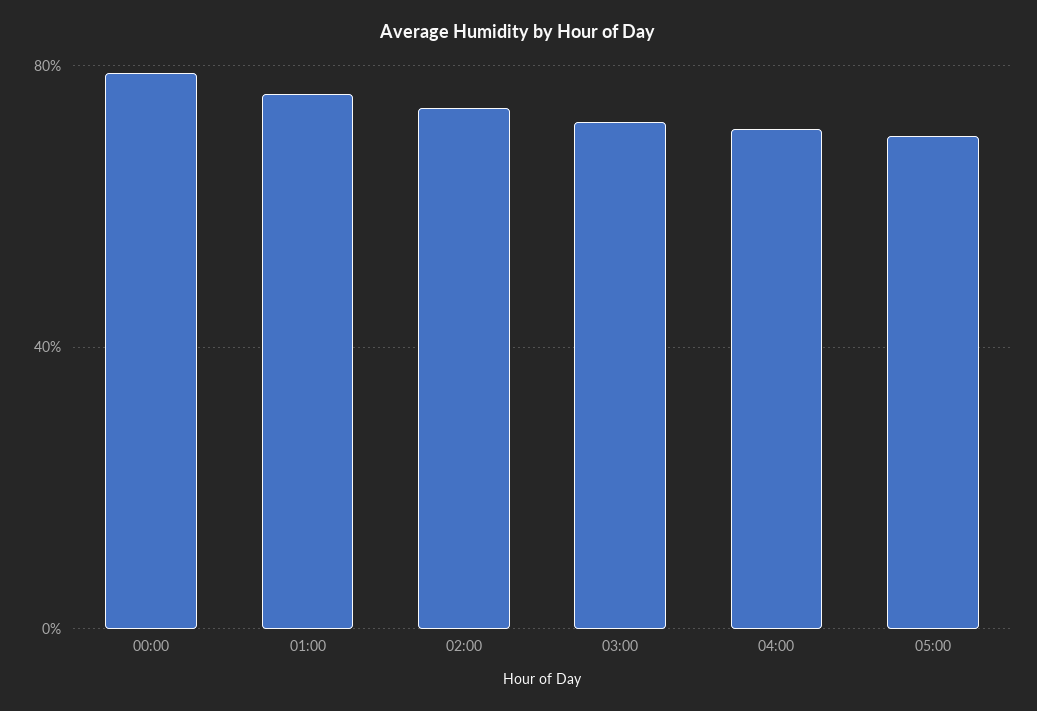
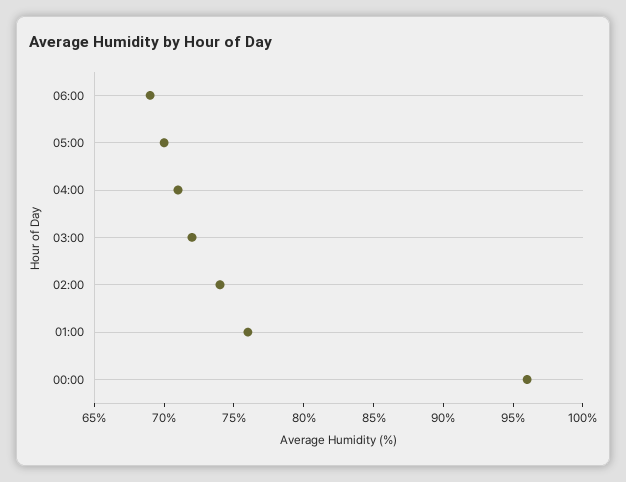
00:00: 80 -> 96
06:00: none -> 69

